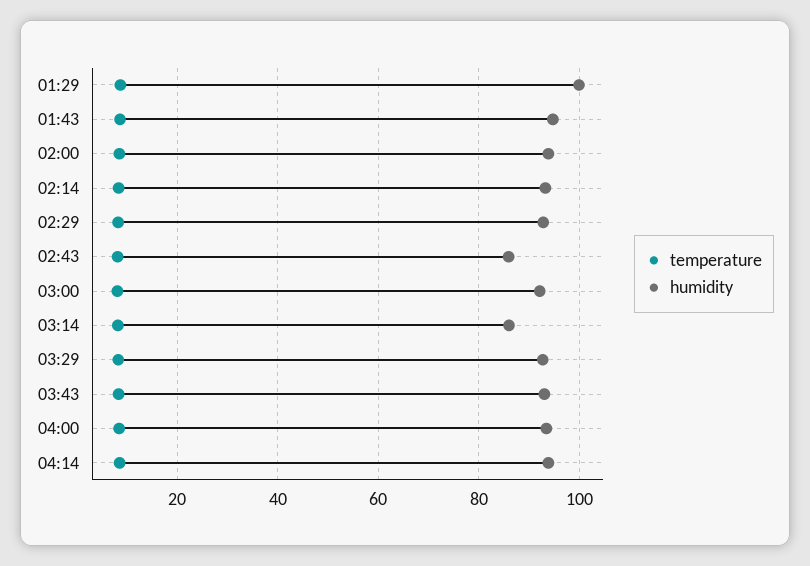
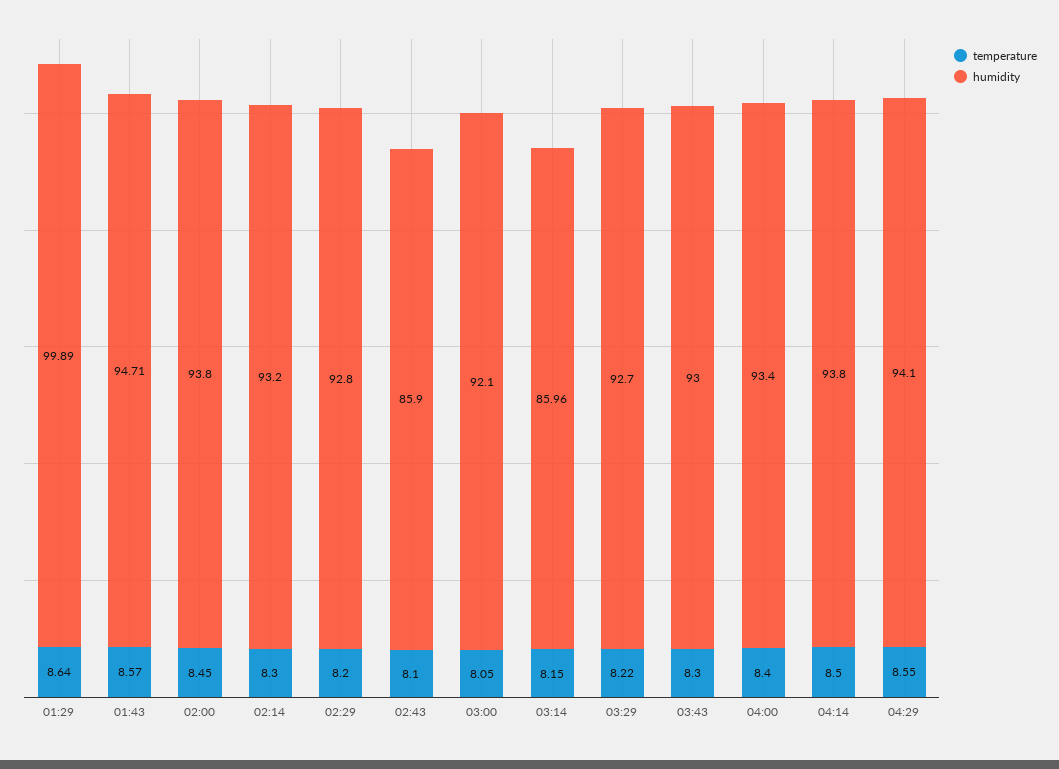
temperature, 04:29: none -> 8.55
humidity, 04:29: none -> 94.1

